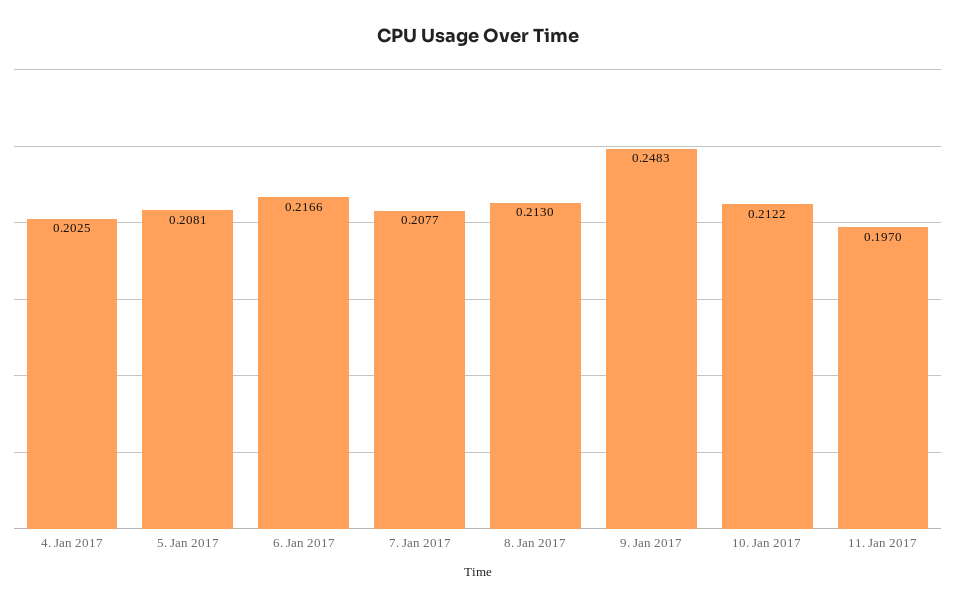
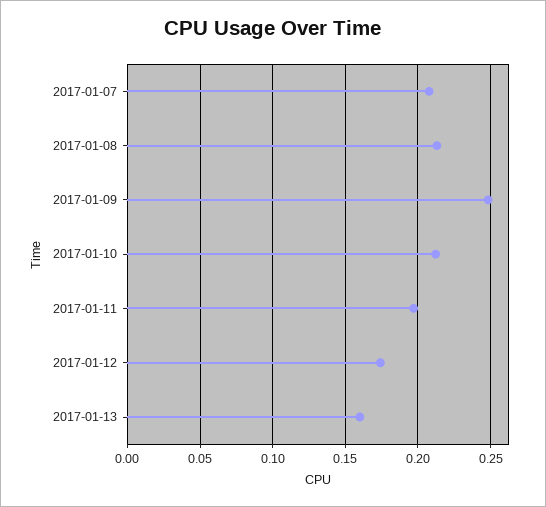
4. Jan 2017: 0.2025 -> none
5. Jan 2017: 0.2081 -> none
6. Jan 2017: 0.2166 -> none
2017-01-12: none -> 0.175
2017-01-13: none -> 0.16

